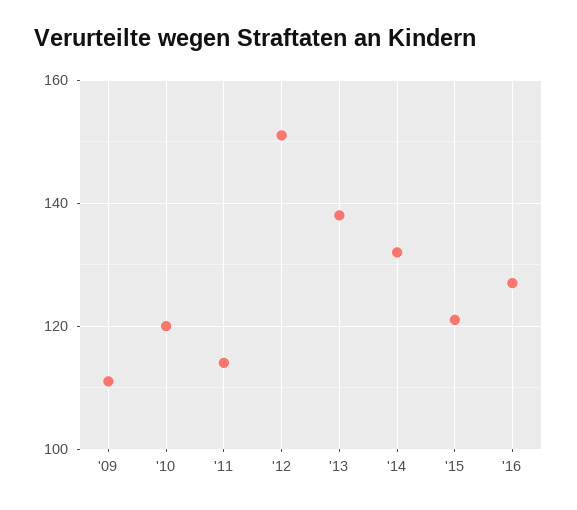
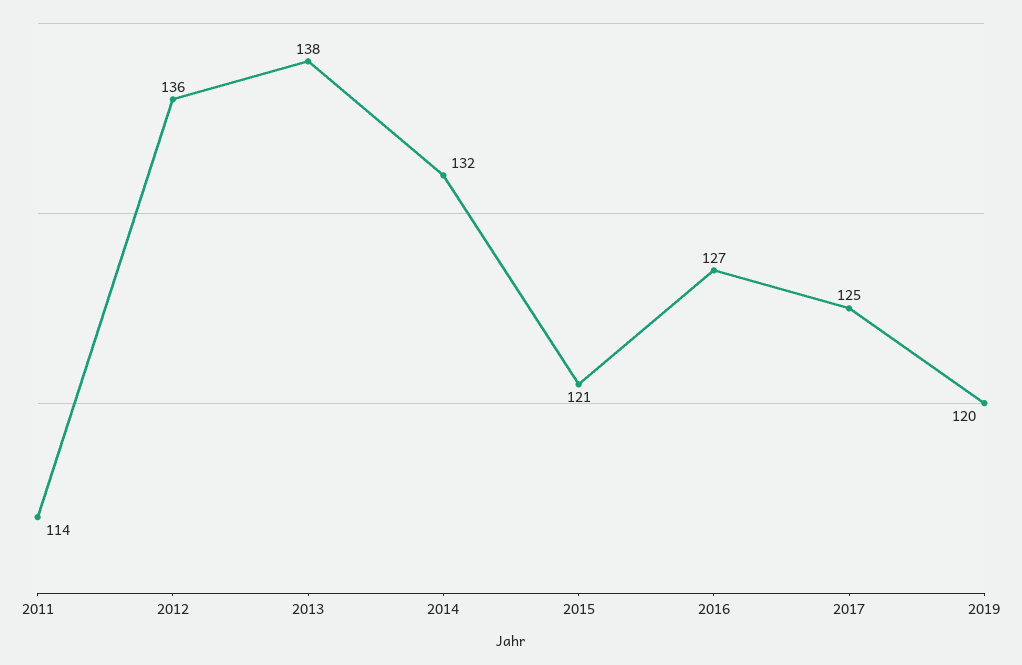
'09: 110 -> none
'10: 120 -> none
'12: 150 -> 136
2017: none -> 125
2019: none -> 120

